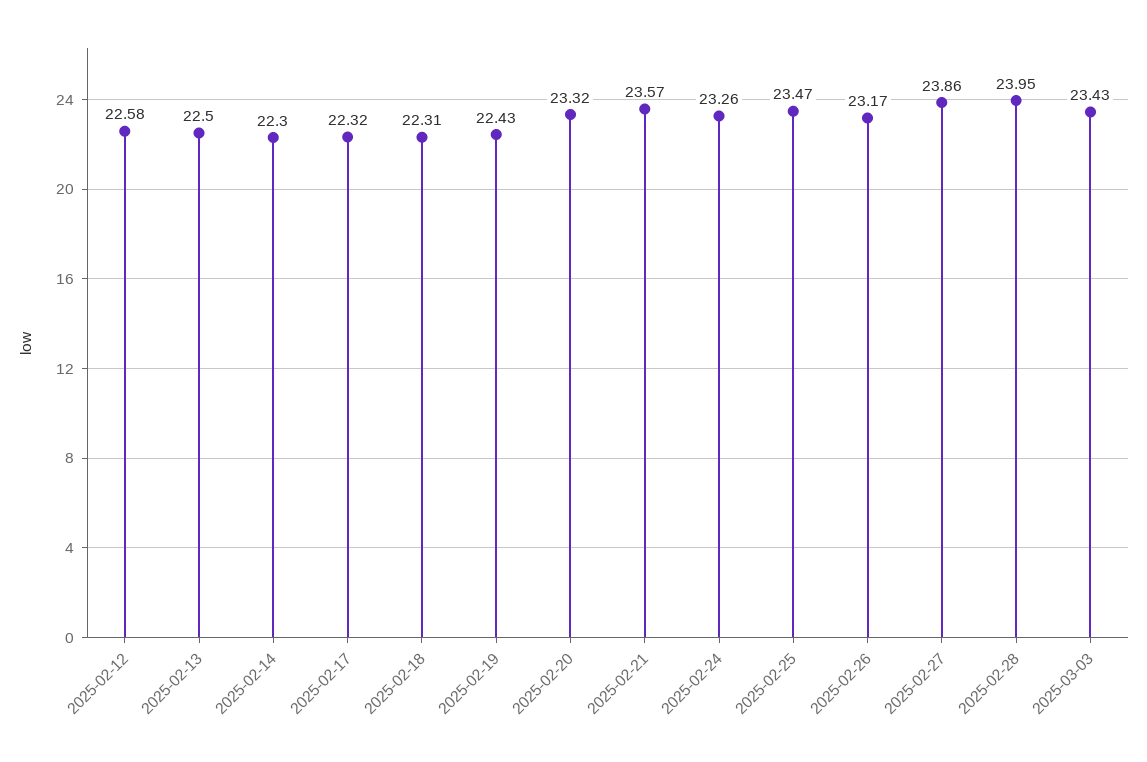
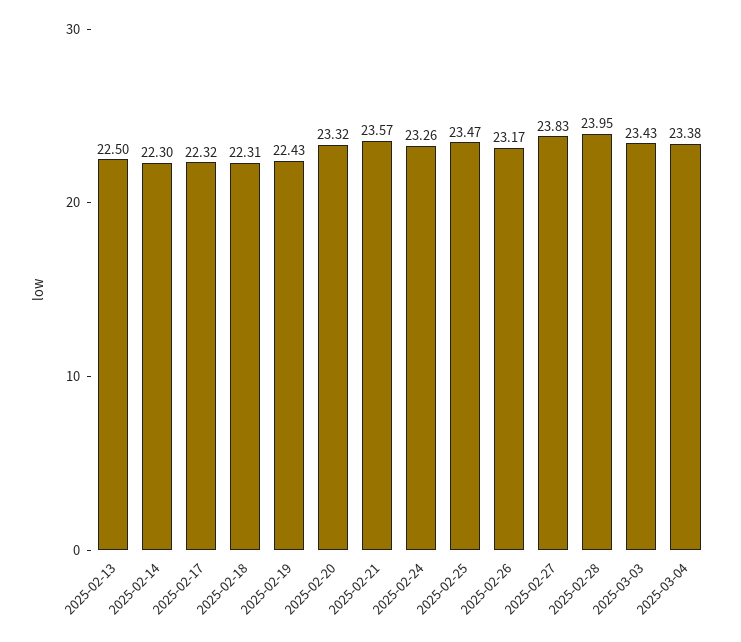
2025-02-12: 22.58 -> none
2025-02-27: 23.86 -> 23.83
2025-03-04: none -> 23.38

